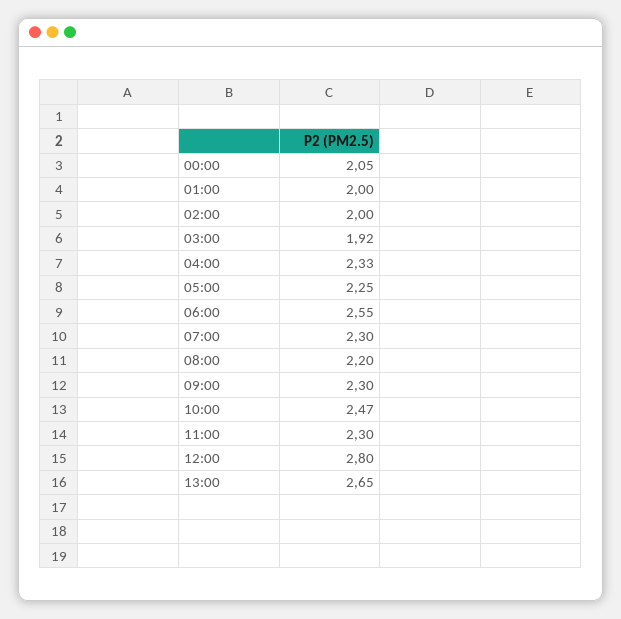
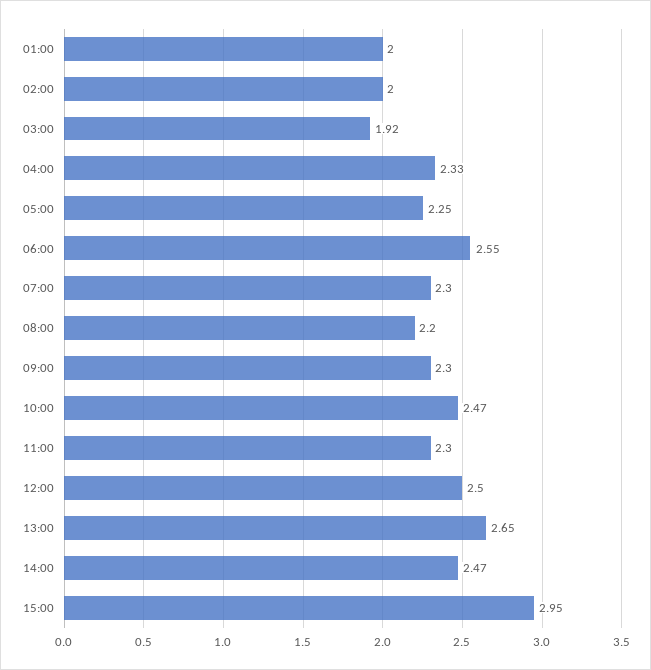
00:00: 2.05 -> none
12:00: 2.8 -> 2.5
14:00: none -> 2.47
15:00: none -> 2.95

